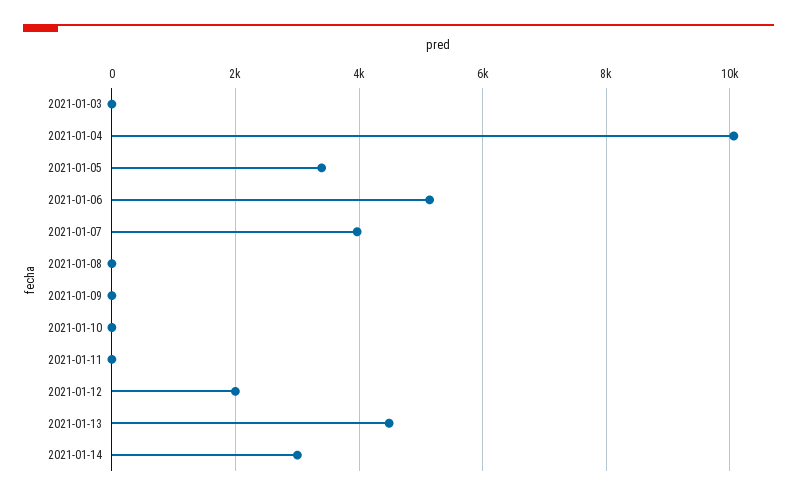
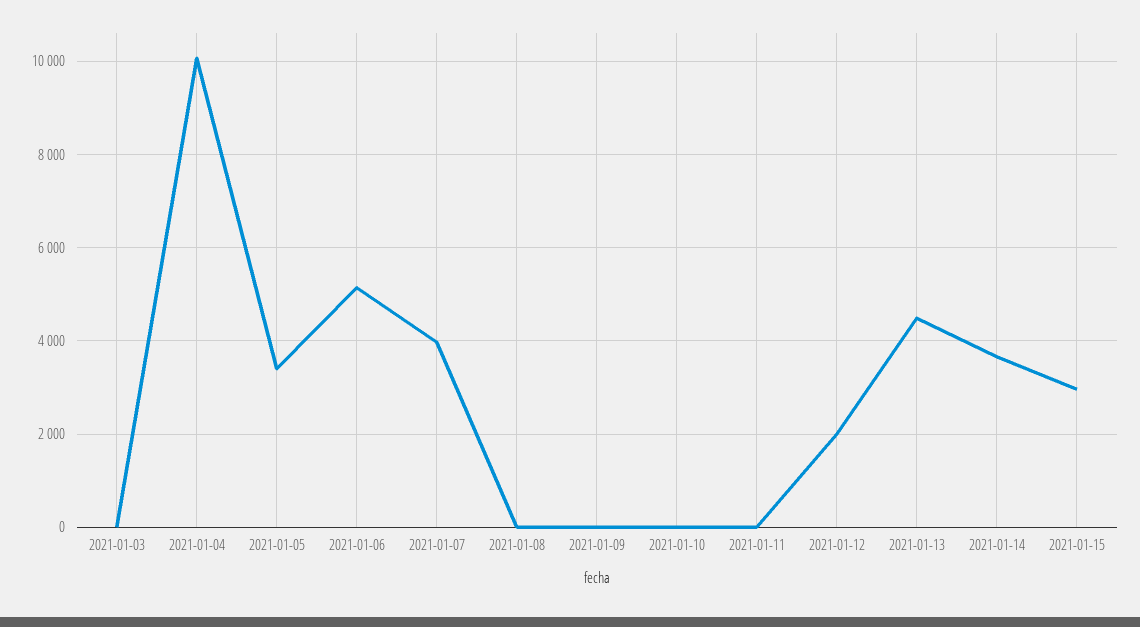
2021-01-14: 3000 -> 3600
2021-01-15: none -> 3000

